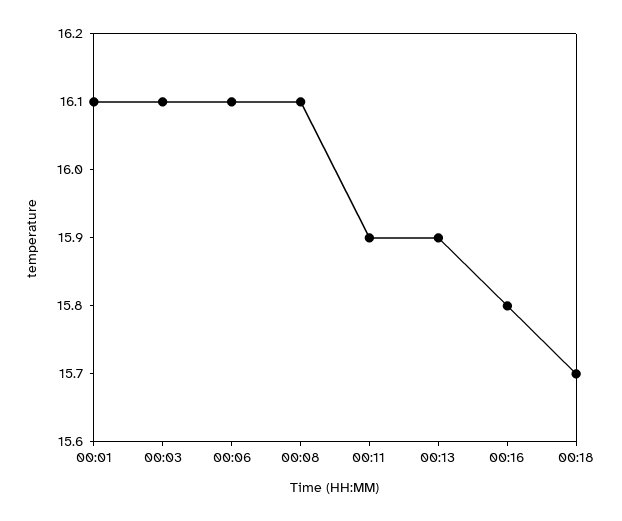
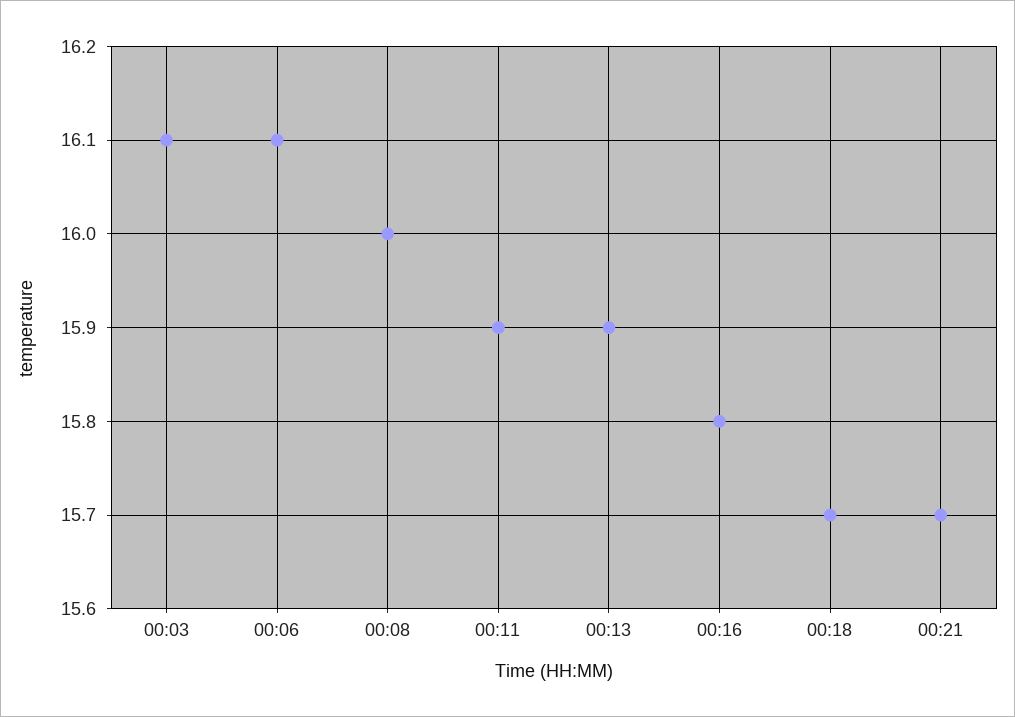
00:01: 16.1 -> none
00:08: 16.1 -> 16
00:21: none -> 15.7

